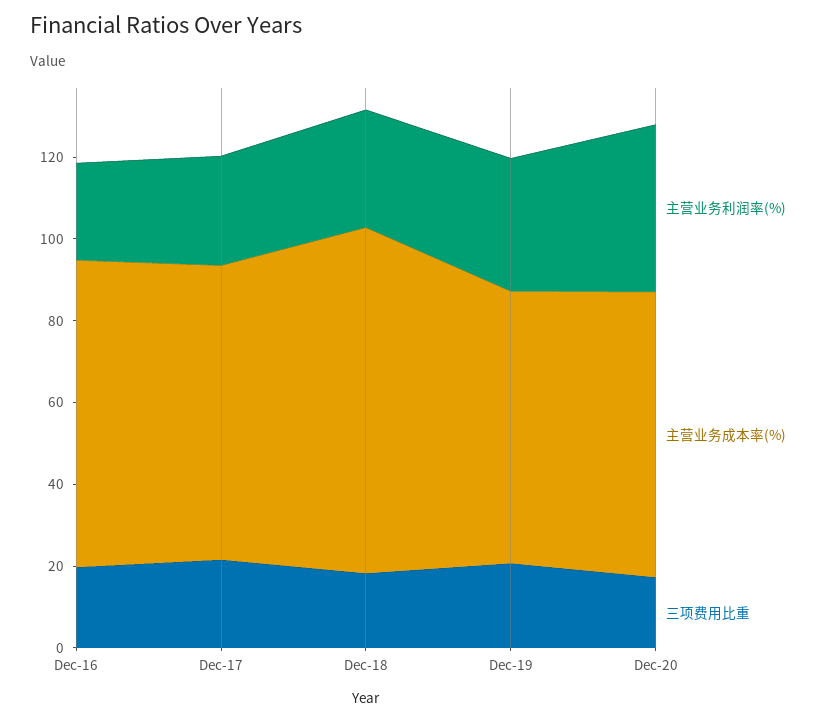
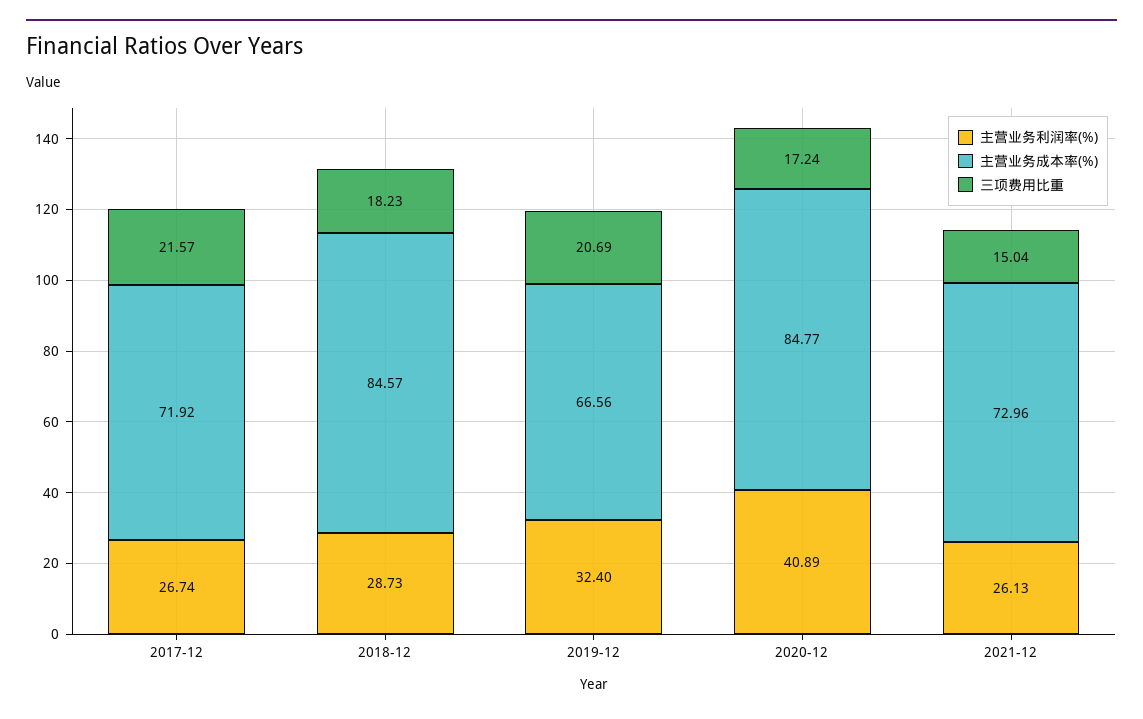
主营业务利润率(%), Dec-16: 25 -> none
主营业务成本率(%), Dec-16: 75 -> none
三项费用比重, Dec-16: 20 -> none
主营业务成本率(%), Dec-20: 70 -> 84.77
主营业务利润率(%), 2021-12: none -> 26.13
主营业务成本率(%), 2021-12: none -> 72.96
三项费用比重, 2021-12: none -> 15.04

